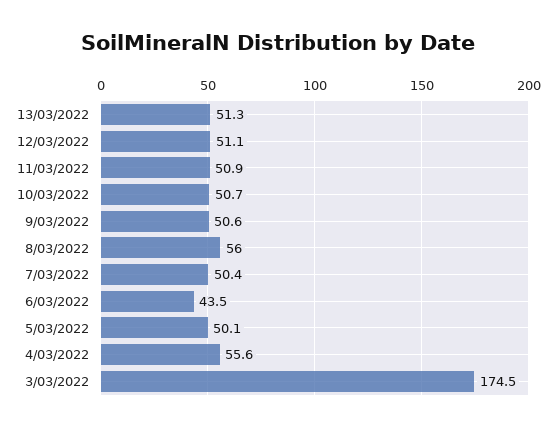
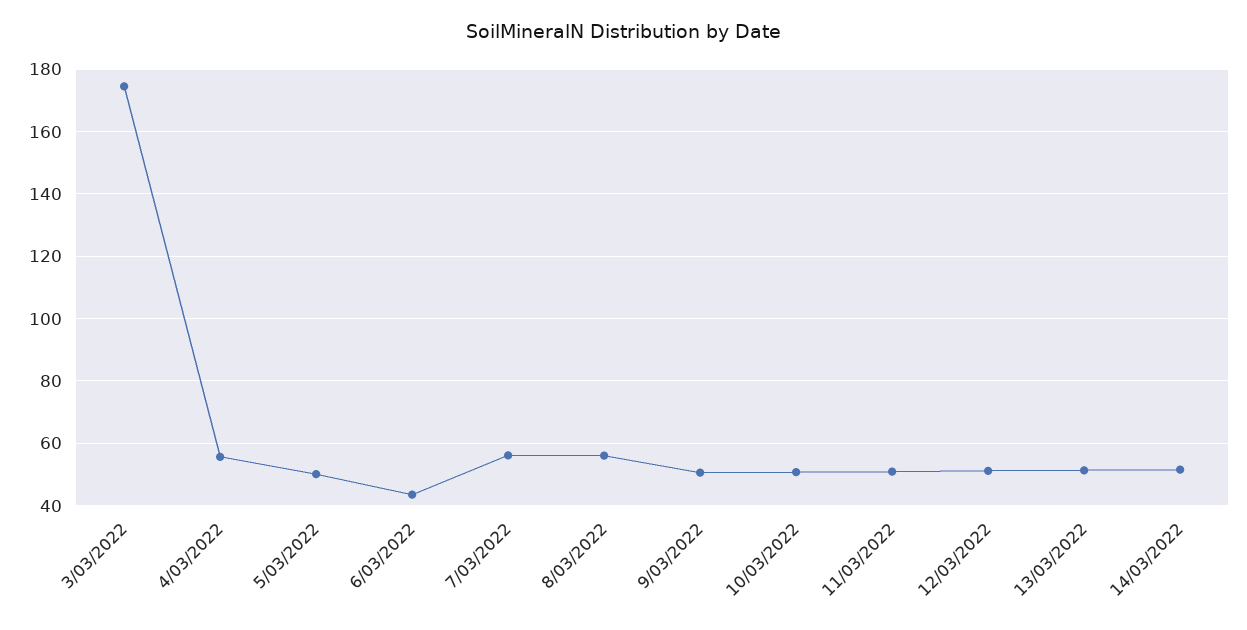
7/03/2022: 50.4 -> 56
14/03/2022: none -> 52

